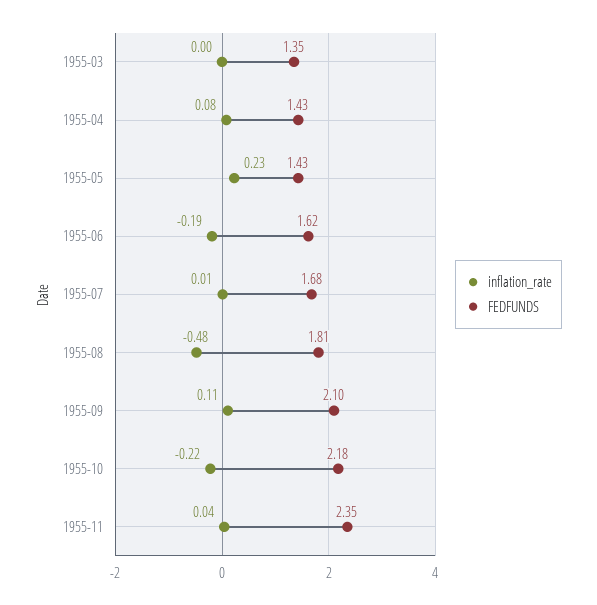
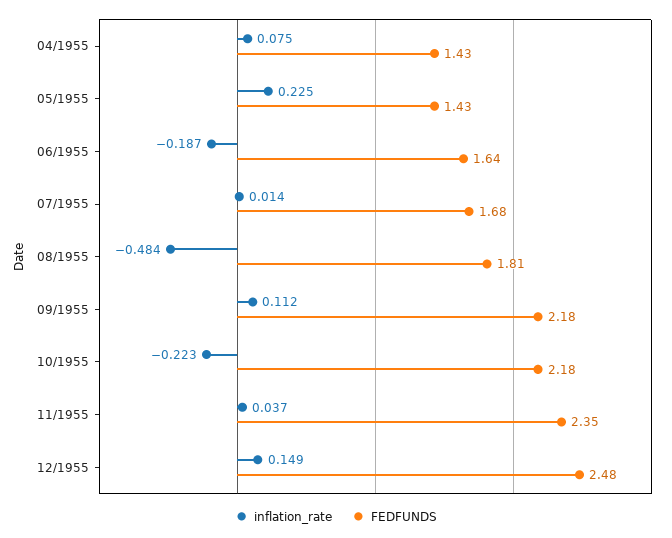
inflation_rate, 1955-03: 0 -> none
FEDFUNDS, 1955-03: 1.35 -> none
FEDFUNDS, 1955-06: 1.62 -> 1.64
FEDFUNDS, 1955-09: 2.1 -> 2.18
inflation_rate, 12/1955: none -> 0.149
FEDFUNDS, 12/1955: none -> 2.48

